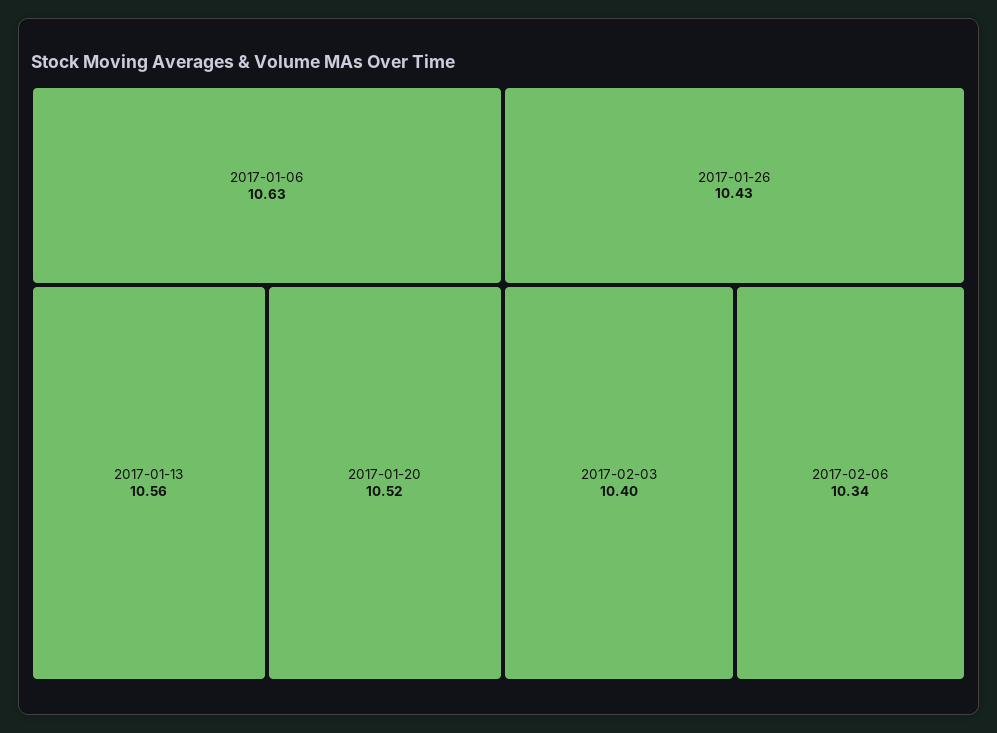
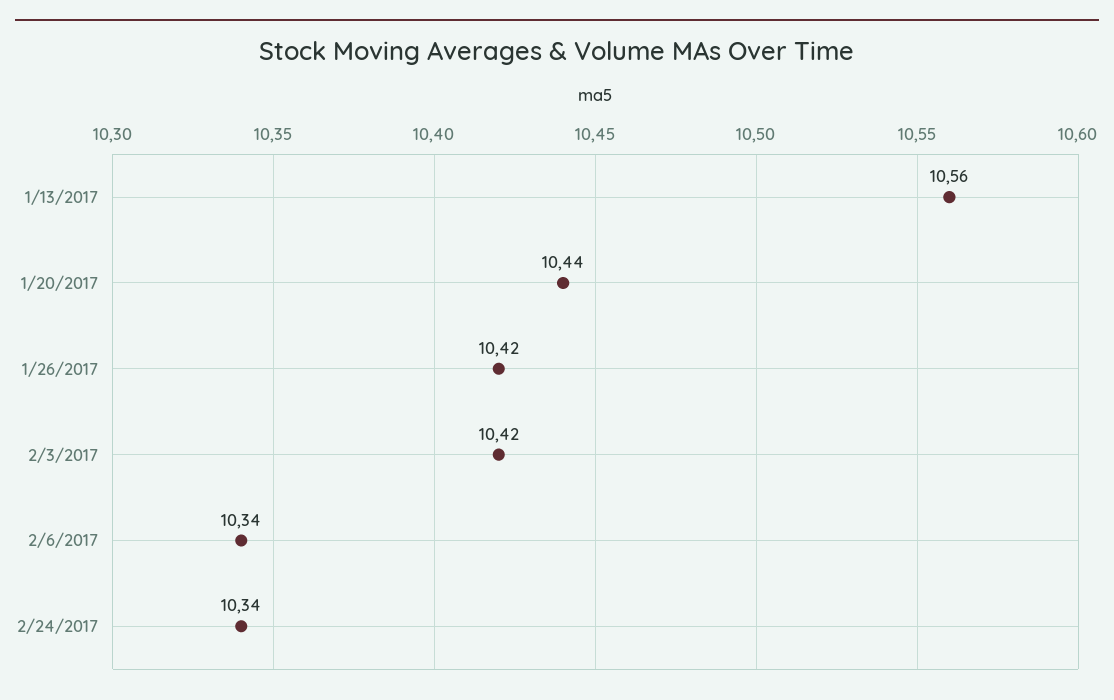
2017-01-06: 10.63 -> none
2017-01-20: 10.52 -> 10.44
2017-01-26: 10.43 -> 10.42
2017-02-03: 10.4 -> 10.42
2/24/2017: none -> 10.34

